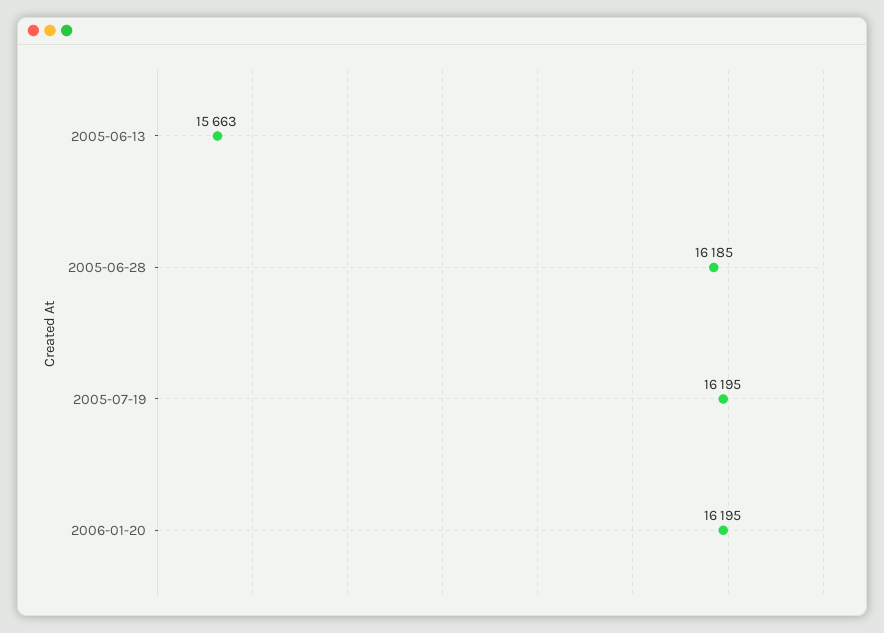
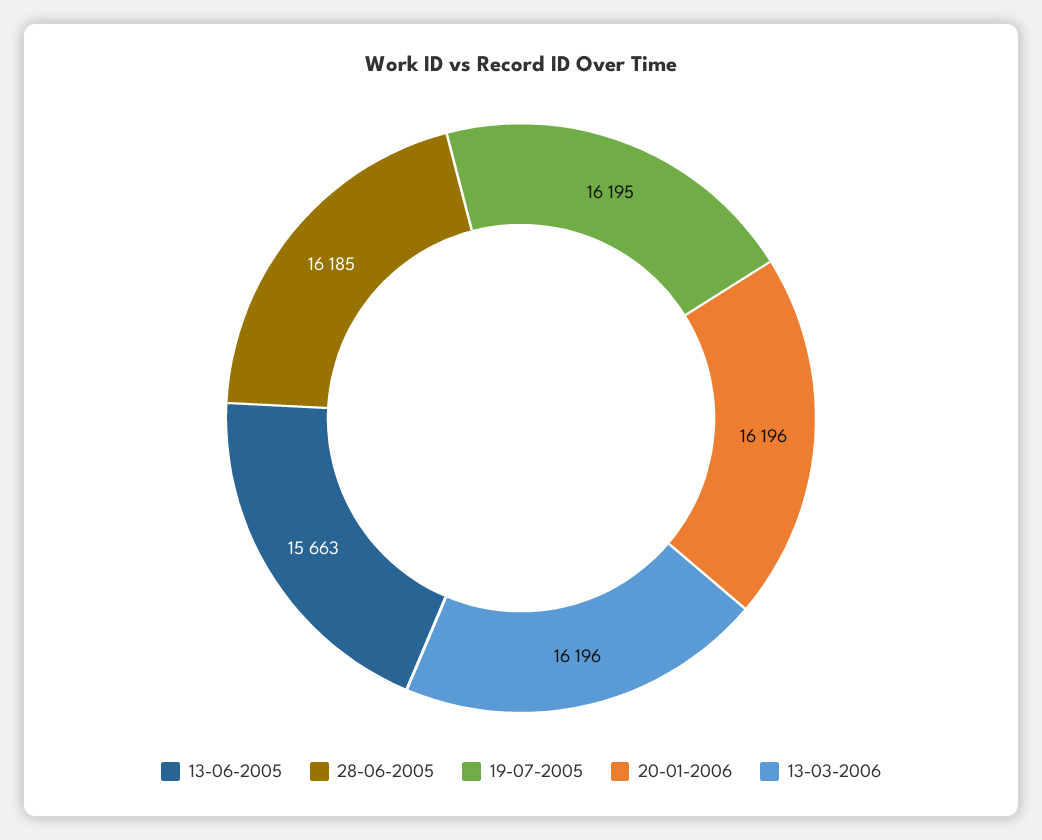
2006-01-20: 16195 -> 16196
13-03-2006: none -> 16196

